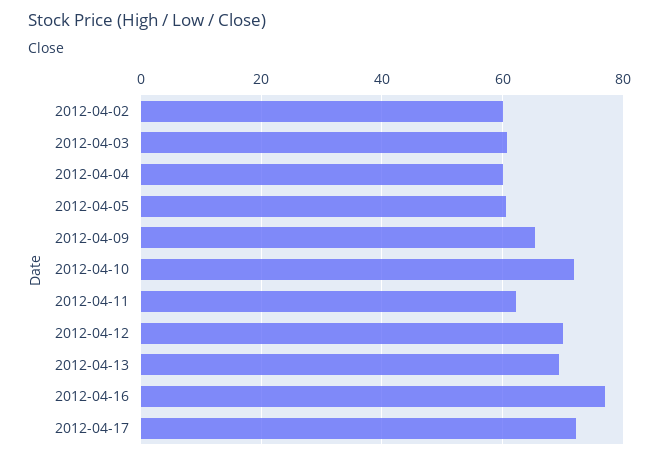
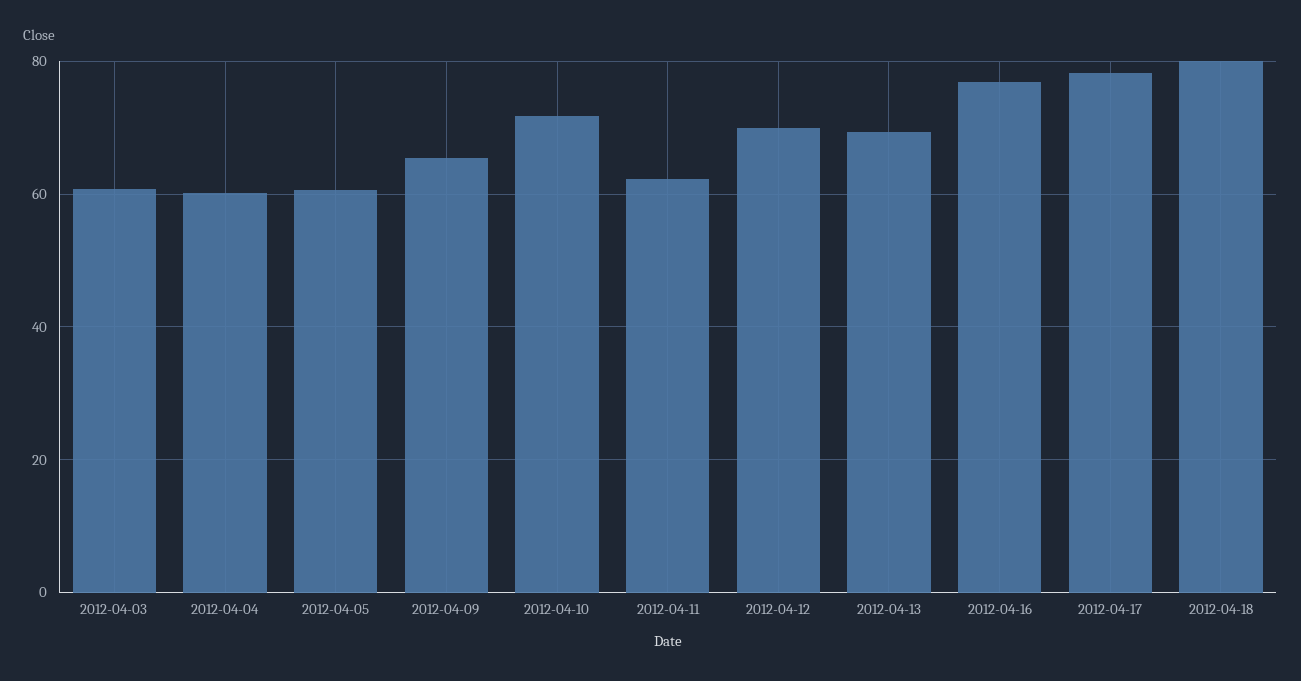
2012-04-02: 60 -> none
2012-04-17: 72 -> 78
2012-04-18: none -> 80

